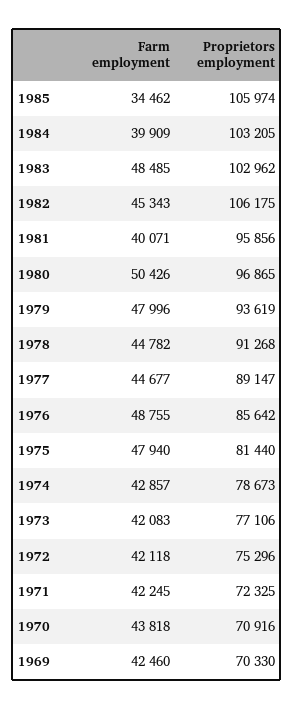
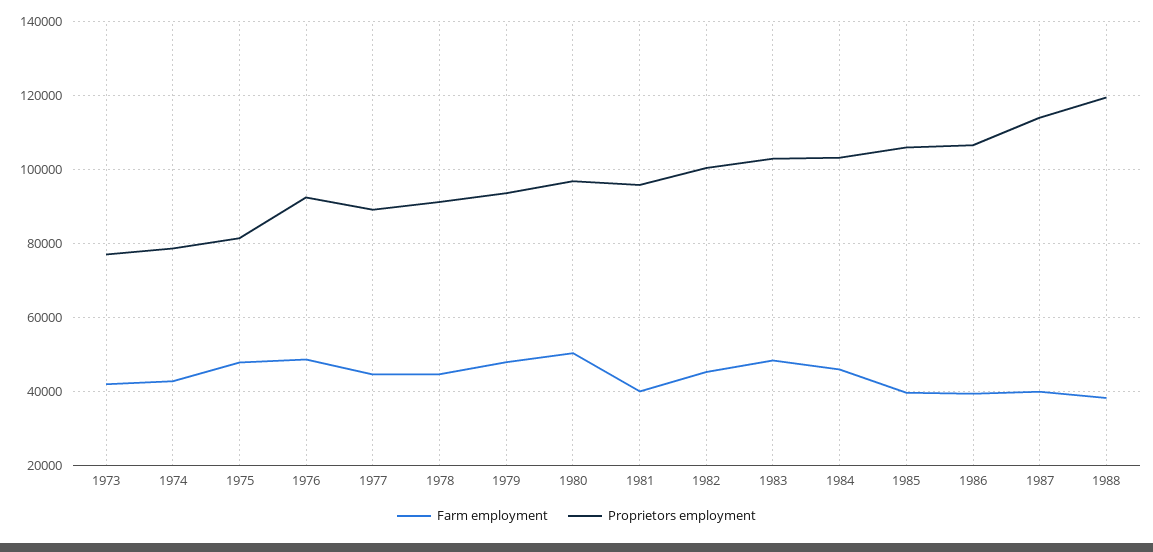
Farm employment, 1985: 34462 -> 40000
Farm employment, 1984: 39909 -> 46000
Proprietors employment, 1982: 106175 -> 100000
Proprietors employment, 1976: 85642 -> 92000
Farm employment, 1972: 42118 -> none
Proprietors employment, 1972: 75296 -> none
Farm employment, 1971: 42245 -> none
Proprietors employment, 1971: 72325 -> none
Farm employment, 1970: 43818 -> none
Proprietors employment, 1970: 70916 -> none
Farm employment, 1969: 42460 -> none
Proprietors employment, 1969: 70330 -> none
Farm employment, 1986: none -> 40000
Proprietors employment, 1986: none -> 106000
Farm employment, 1987: none -> 40000
Proprietors employment, 1987: none -> 114000
Farm employment, 1988: none -> 38000
Proprietors employment, 1988: none -> 120000

